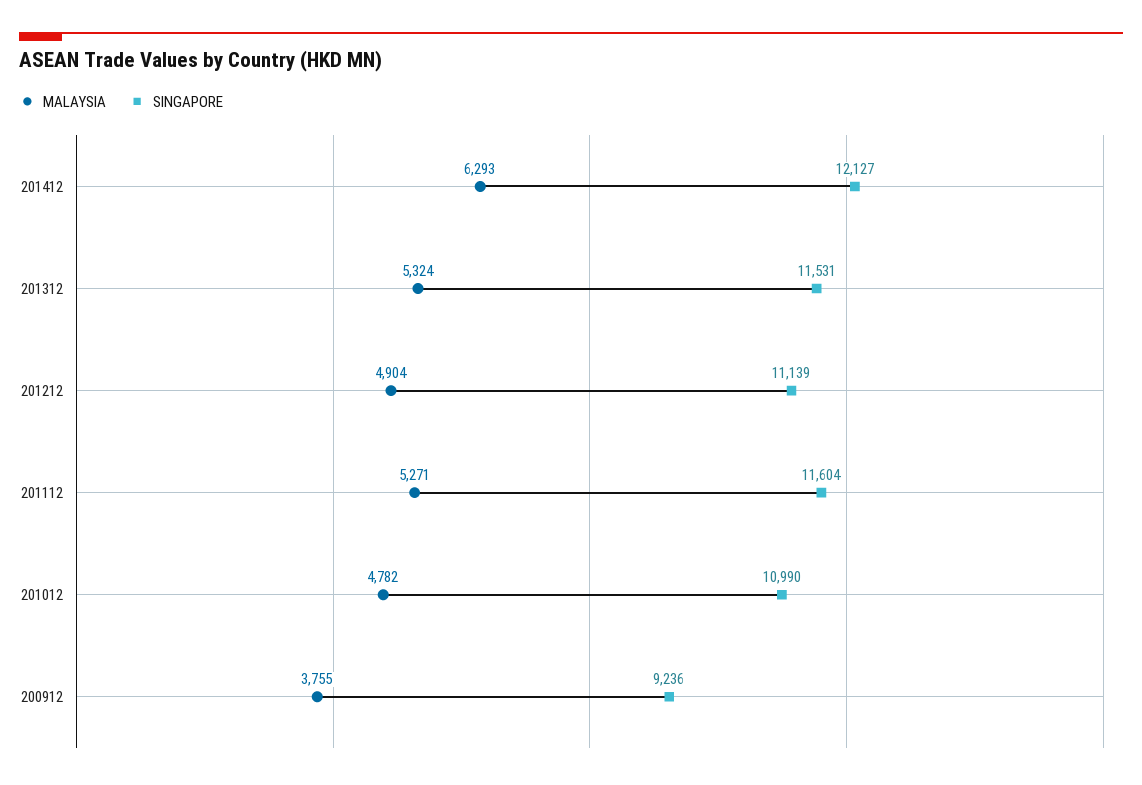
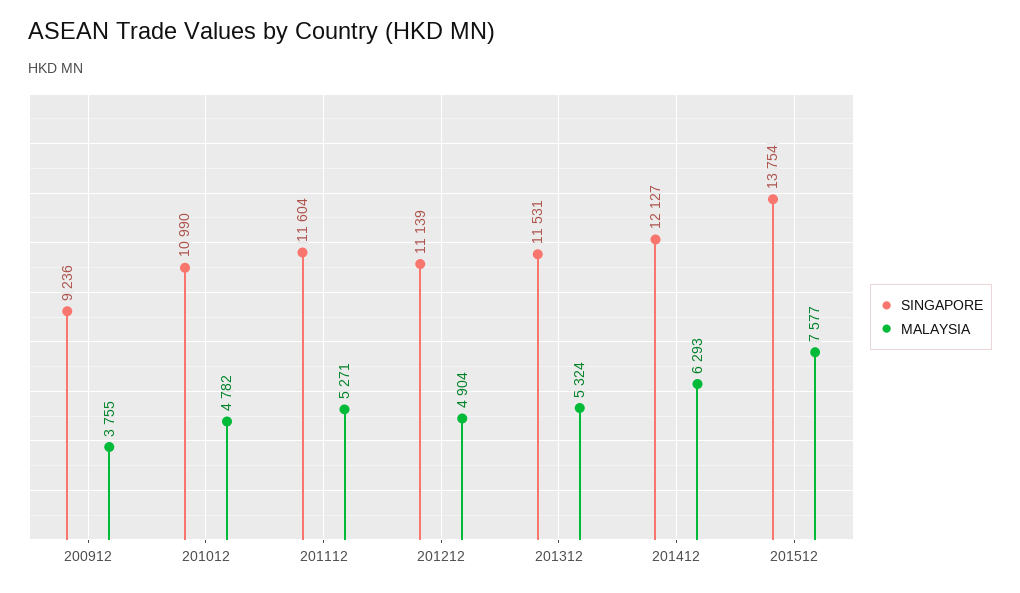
SINGAPORE, 201512: none -> 13754
MALAYSIA, 201512: none -> 7577

